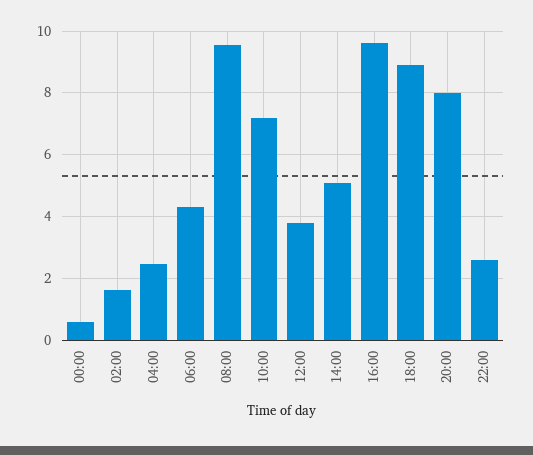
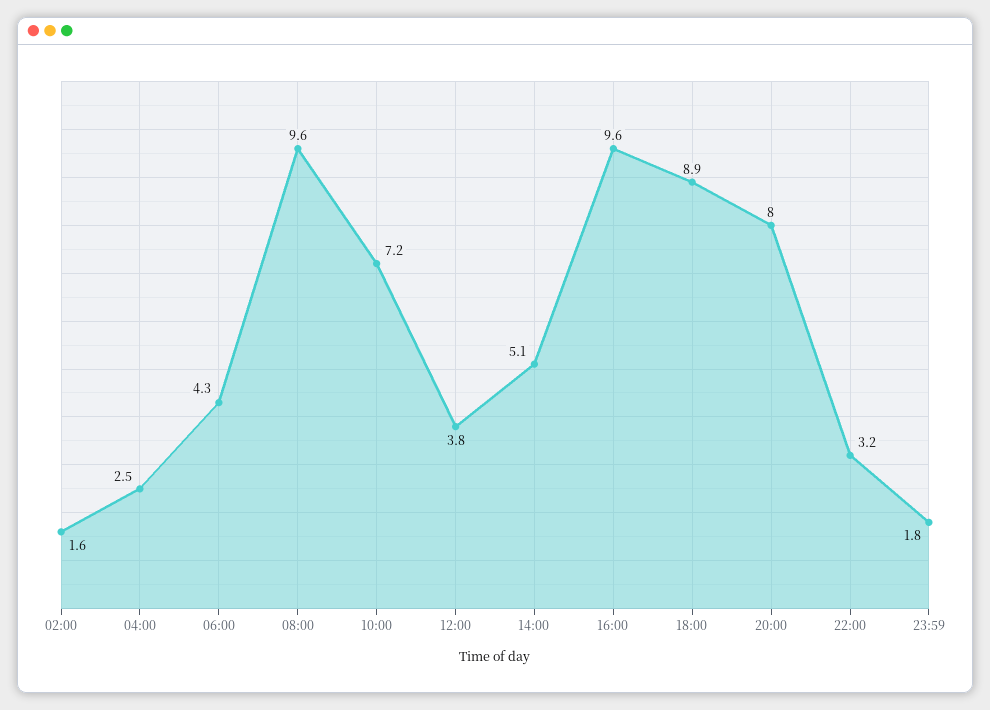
00:00: 0.6 -> none
22:00: 2.6 -> 3.2
23:59: none -> 1.8

